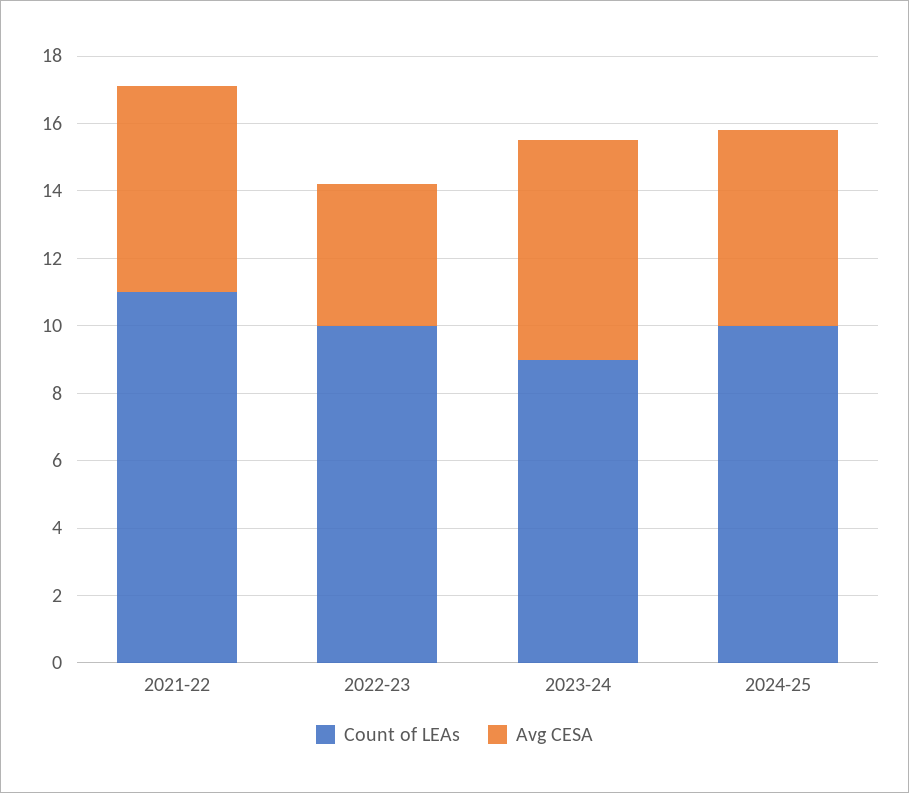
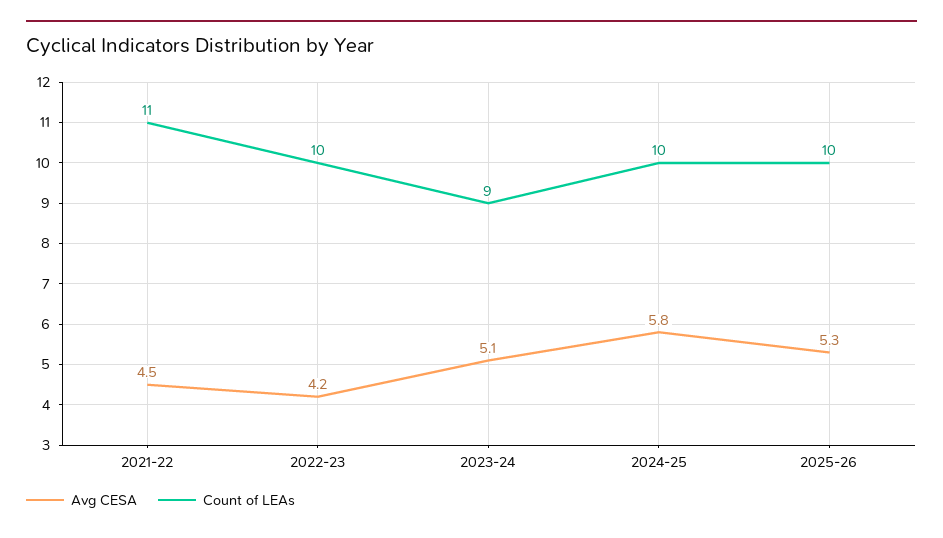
Avg CESA, 2021-22: 6 -> 4.5
Avg CESA, 2023-24: 6.5 -> 5.1
Avg CESA, 2025-26: none -> 5.3
Count of LEAs, 2025-26: none -> 10

